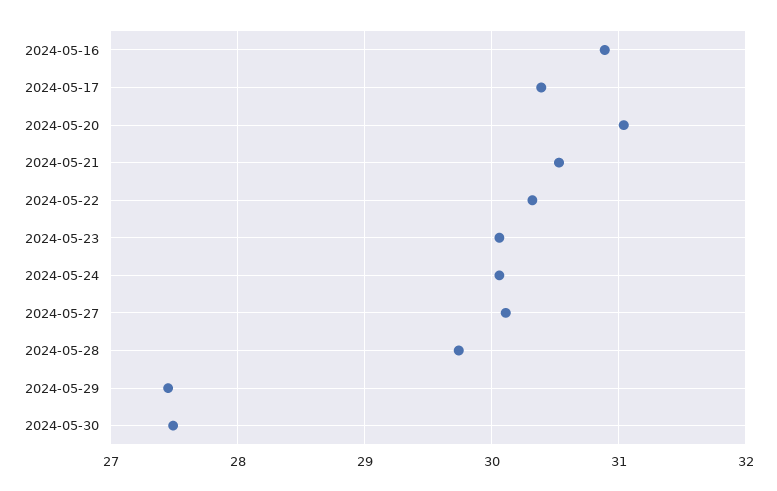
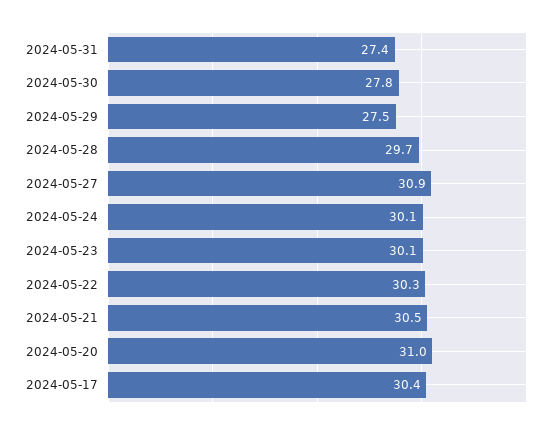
2024-05-16: 30.9 -> none
2024-05-27: 30.1 -> 30.9
2024-05-30: 27.5 -> 27.8
2024-05-31: none -> 27.4

